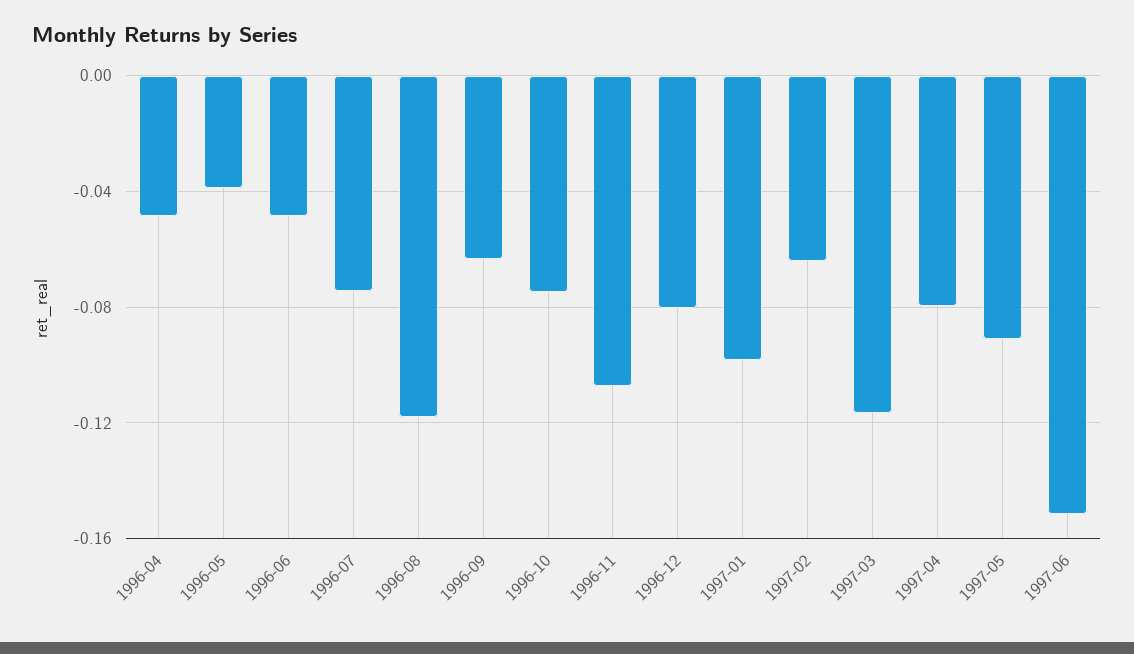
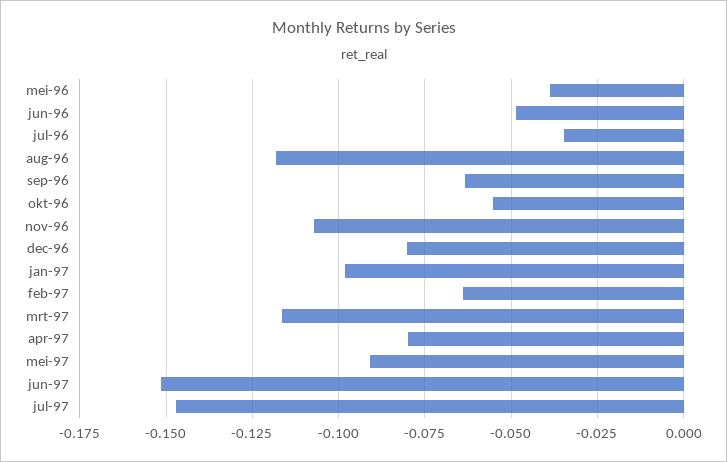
1996-04: -0.05 -> none
1996-07: -0.075 -> -0.035
1996-10: -0.075 -> -0.055
jul-97: none -> -0.1475

